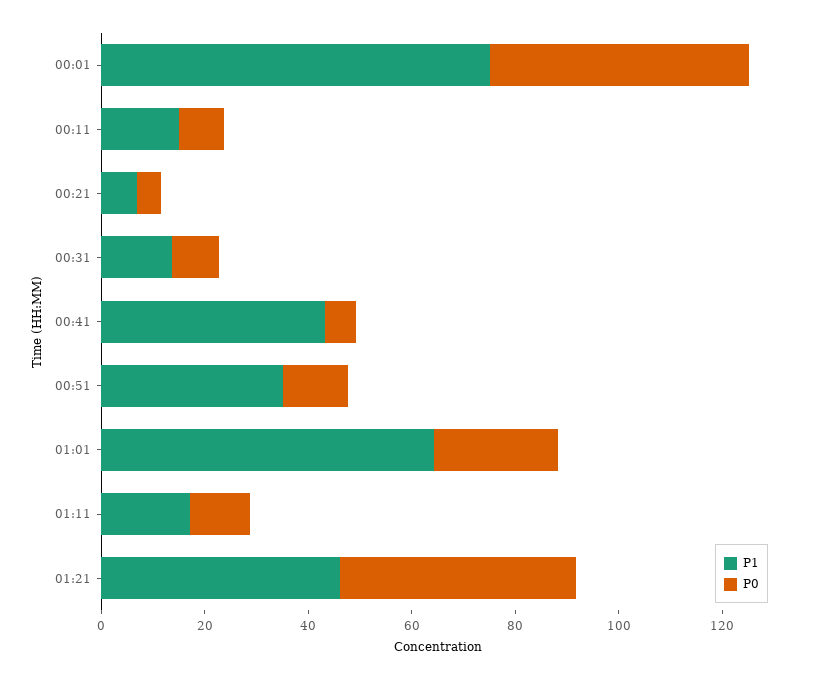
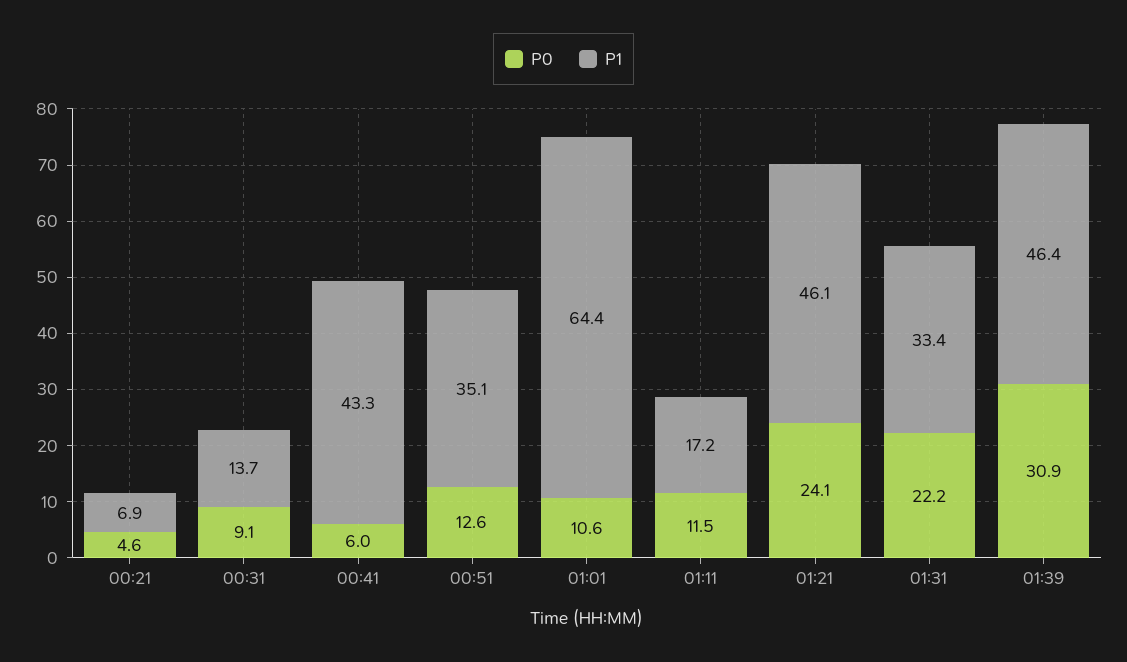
P1, 00:01: 75 -> none
P0, 00:01: 50 -> none
P1, 00:11: 15 -> none
P0, 00:11: 10 -> none
P0, 01:01: 25 -> 10.6
P0, 01:21: 45 -> 24.1
P0, 01:31: none -> 22.2
P1, 01:31: none -> 33.4
P0, 01:39: none -> 30.9
P1, 01:39: none -> 46.4

